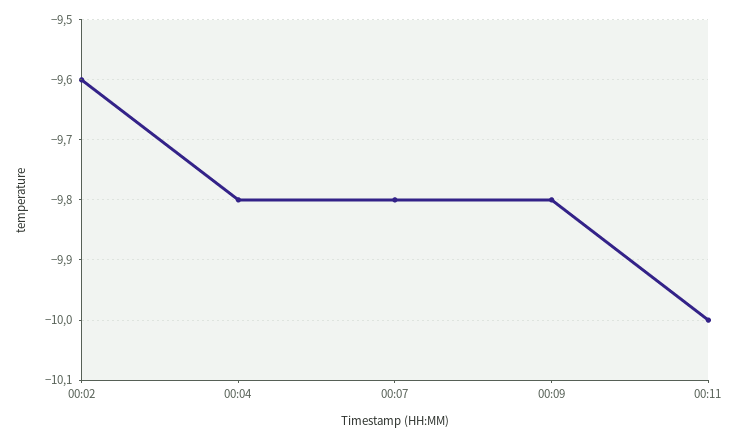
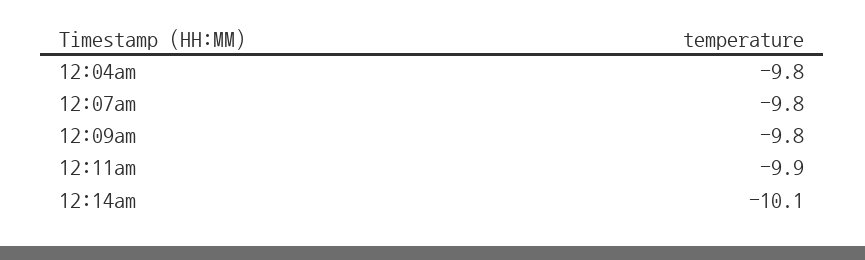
00:02: -9.6 -> none
00:11: -10 -> -9.9
12:14am: none -> -10.1

